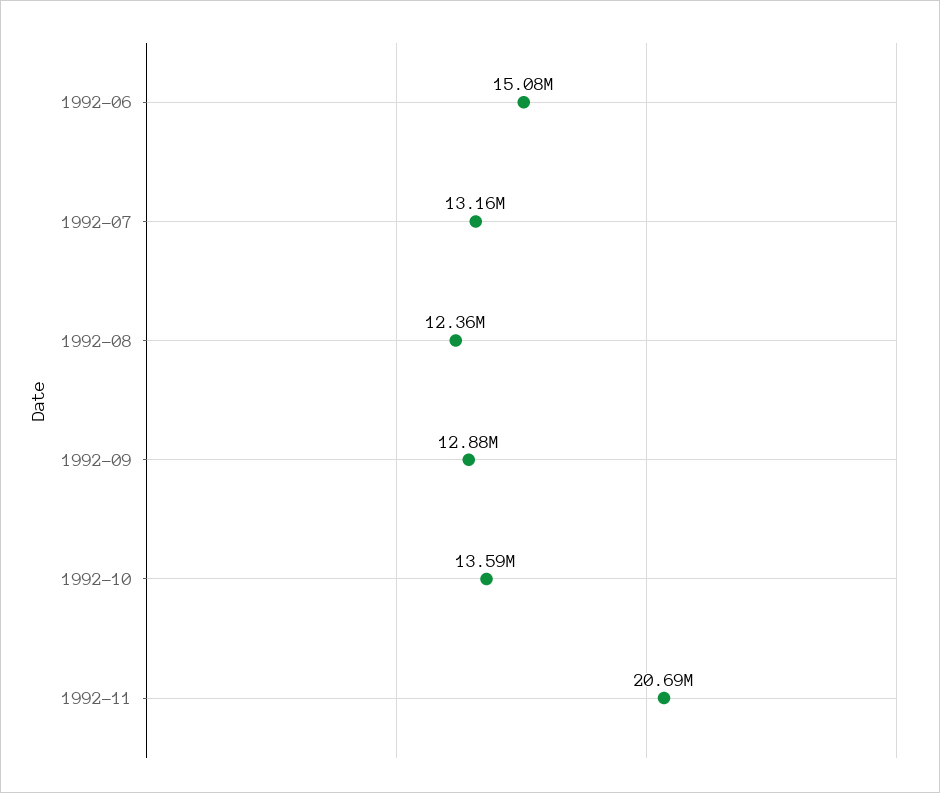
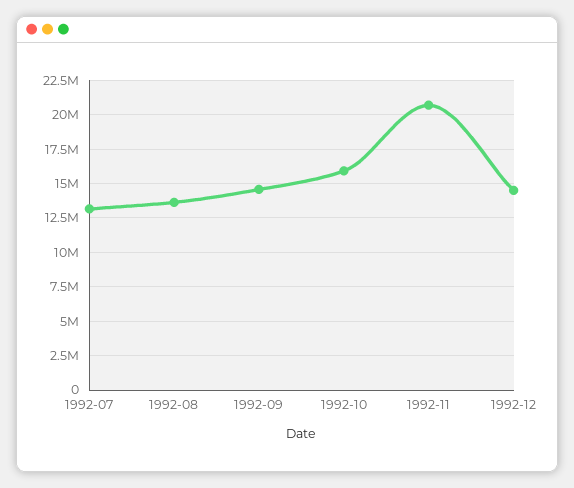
1992-06: 15080000 -> none
1992-08: 12360000 -> 13500000
1992-09: 12880000 -> 14500000
1992-10: 13590000 -> 16000000
1992-12: none -> 14500000

